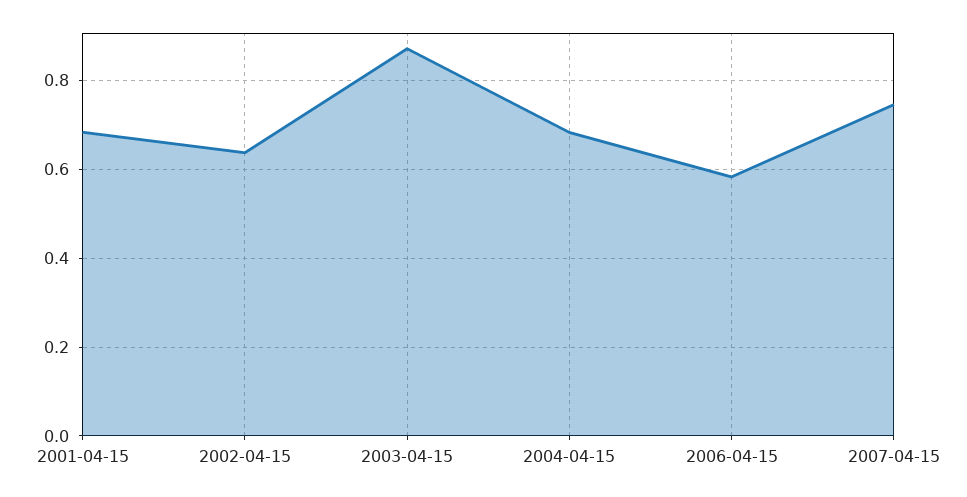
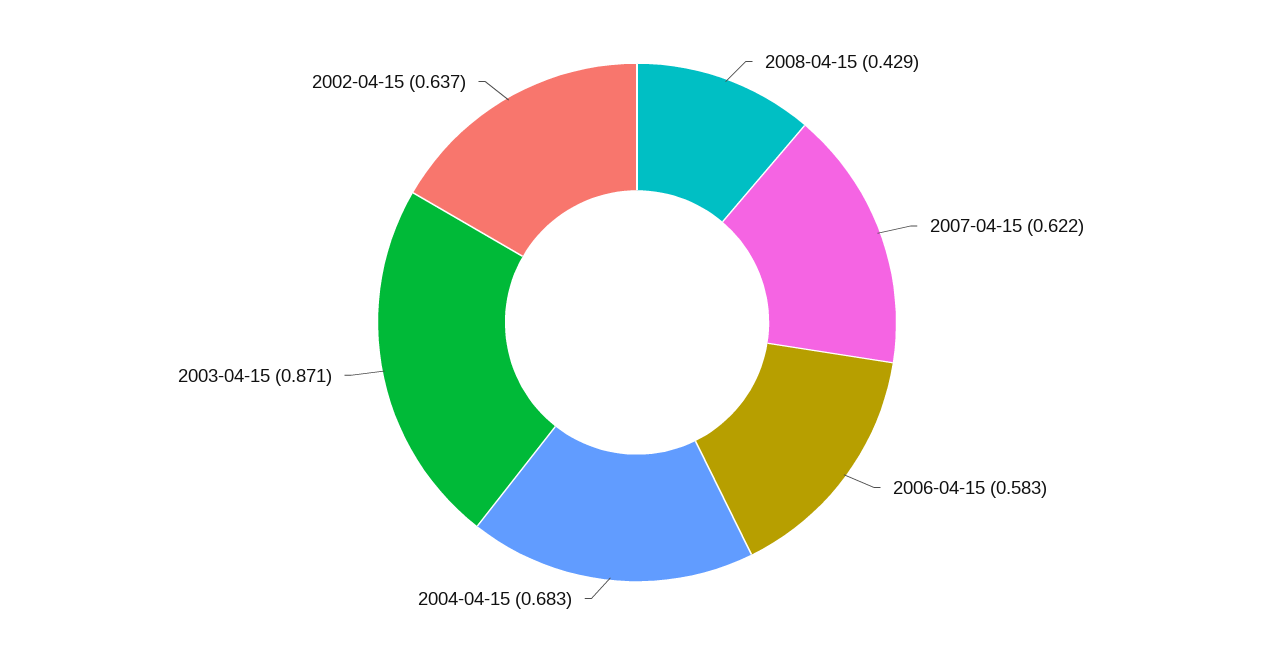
2001-04-15: 0.68 -> none
2007-04-15: 0.74 -> 0.622
2008-04-15: none -> 0.429

